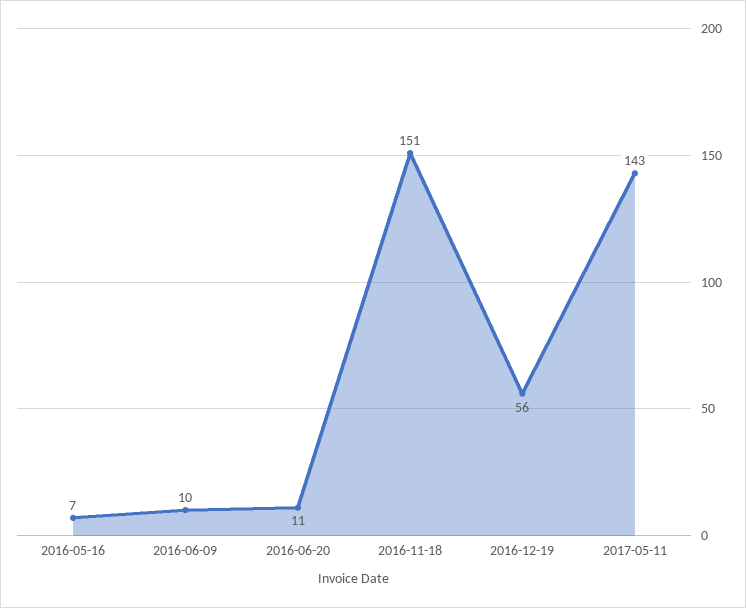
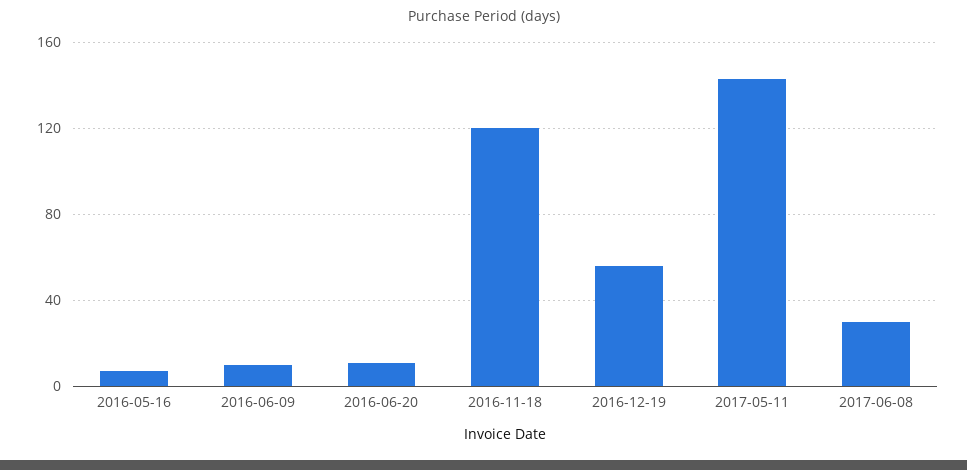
2016-11-18: 151 -> 120
2017-06-08: none -> 30

